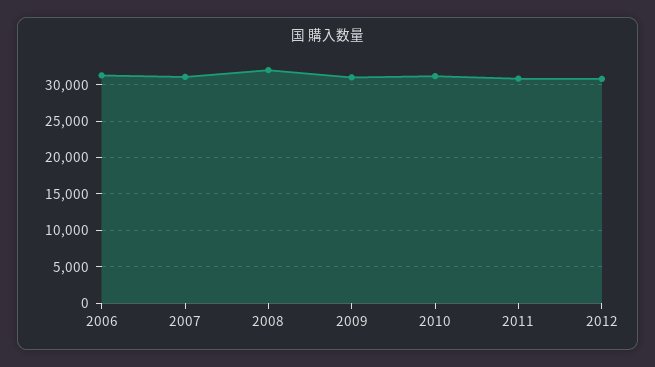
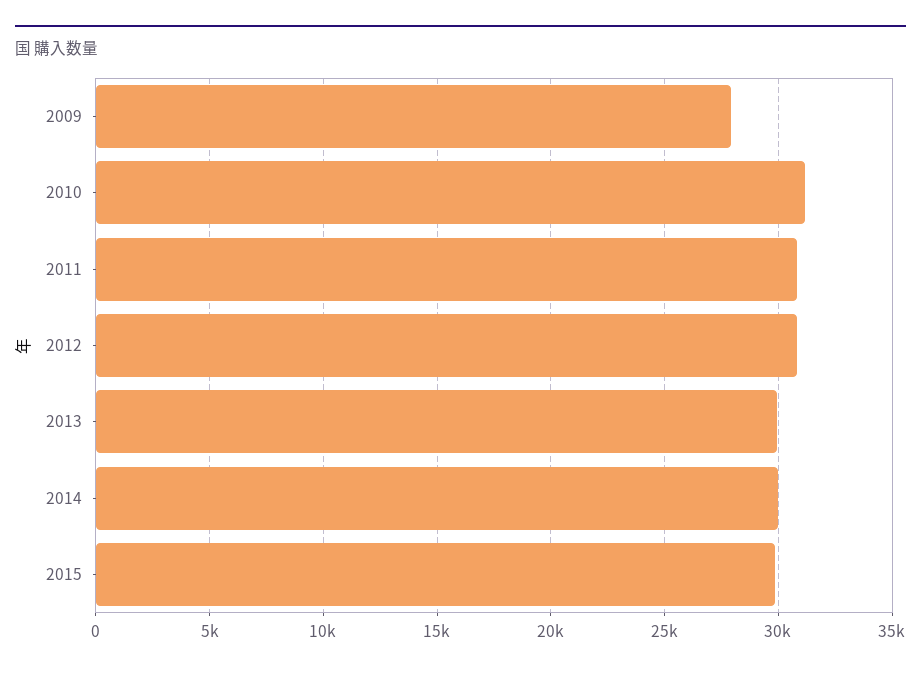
2006: 31000 -> none
2007: 31000 -> none
2008: 32000 -> none
2009: 31000 -> 28000
2013: none -> 30000
2014: none -> 30000
2015: none -> 30000

